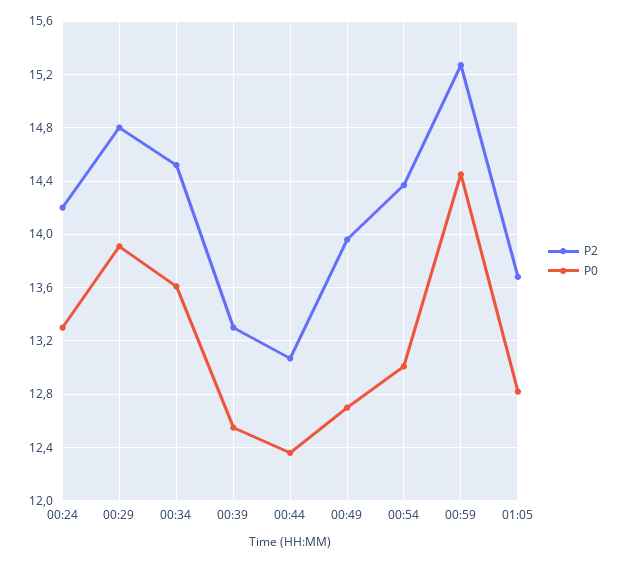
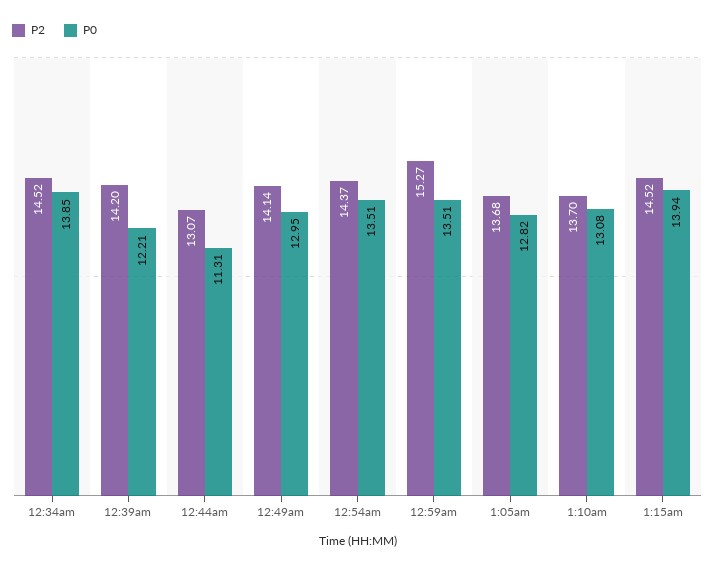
P2, 00:24: 14.2 -> none
P0, 00:24: 13.3 -> none
P2, 00:29: 14.8 -> none
P0, 00:29: 13.9 -> none
P0, 00:34: 13.6 -> 13.85
P2, 00:39: 13.3 -> 14.2
P0, 00:39: 12.55 -> 12.21
P0, 00:44: 12.35 -> 11.31
P2, 00:49: 13.95 -> 14.14
P0, 00:49: 12.7 -> 12.95
P0, 00:54: 13 -> 13.51
P0, 00:59: 14.45 -> 13.51
P2, 1:10am: none -> 13.7
P0, 1:10am: none -> 13.08
P2, 1:15am: none -> 14.52
P0, 1:15am: none -> 13.94

